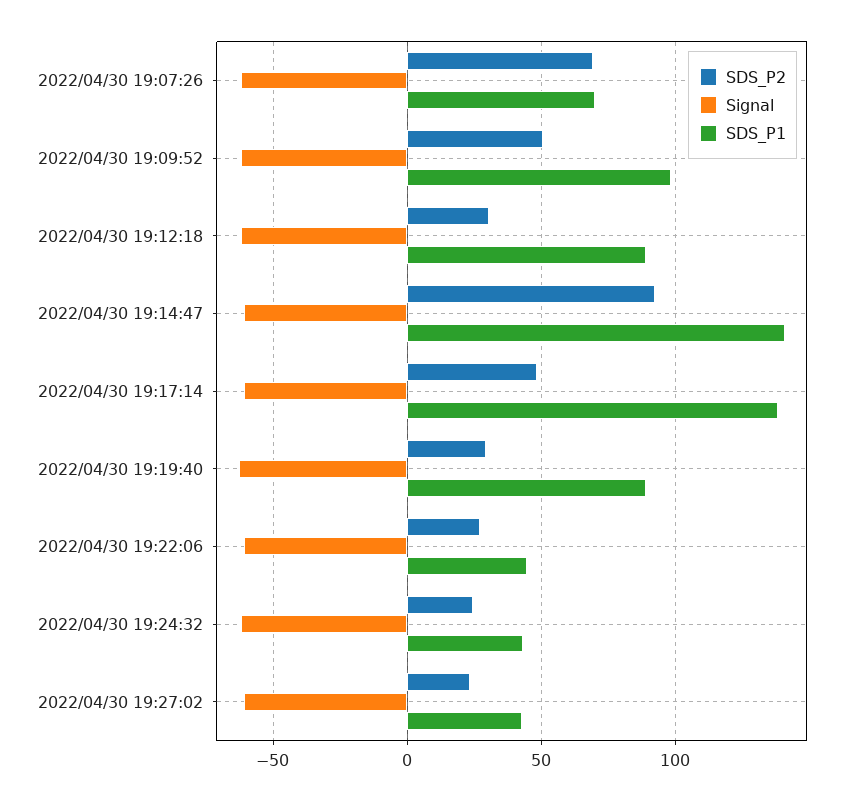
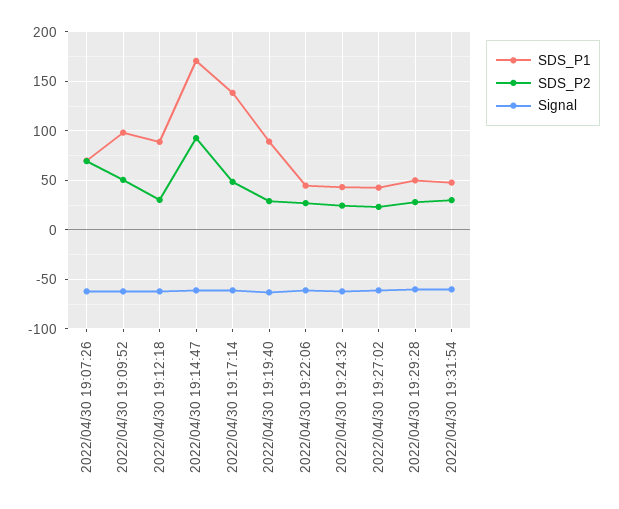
SDS_P1, 2022/04/30 19:14:47: 140 -> 170
SDS_P1, 2022/04/30 19:29:28: none -> 50
SDS_P2, 2022/04/30 19:29:28: none -> 30
Signal, 2022/04/30 19:29:28: none -> -60
SDS_P1, 2022/04/30 19:31:54: none -> 50
SDS_P2, 2022/04/30 19:31:54: none -> 30
Signal, 2022/04/30 19:31:54: none -> -60

